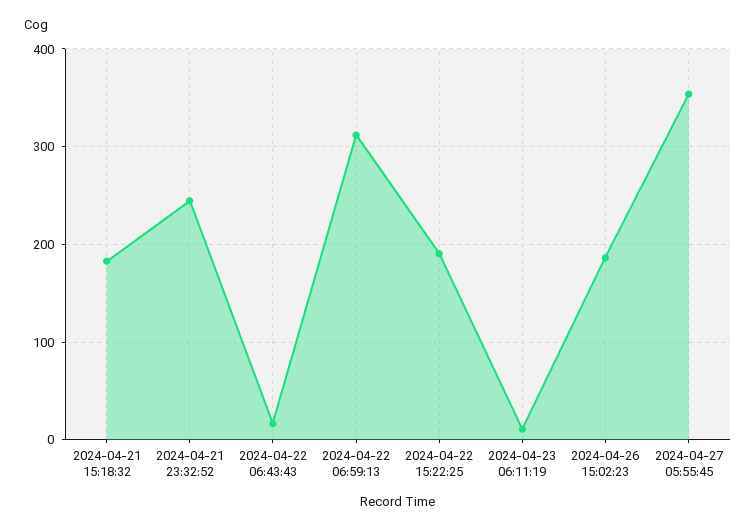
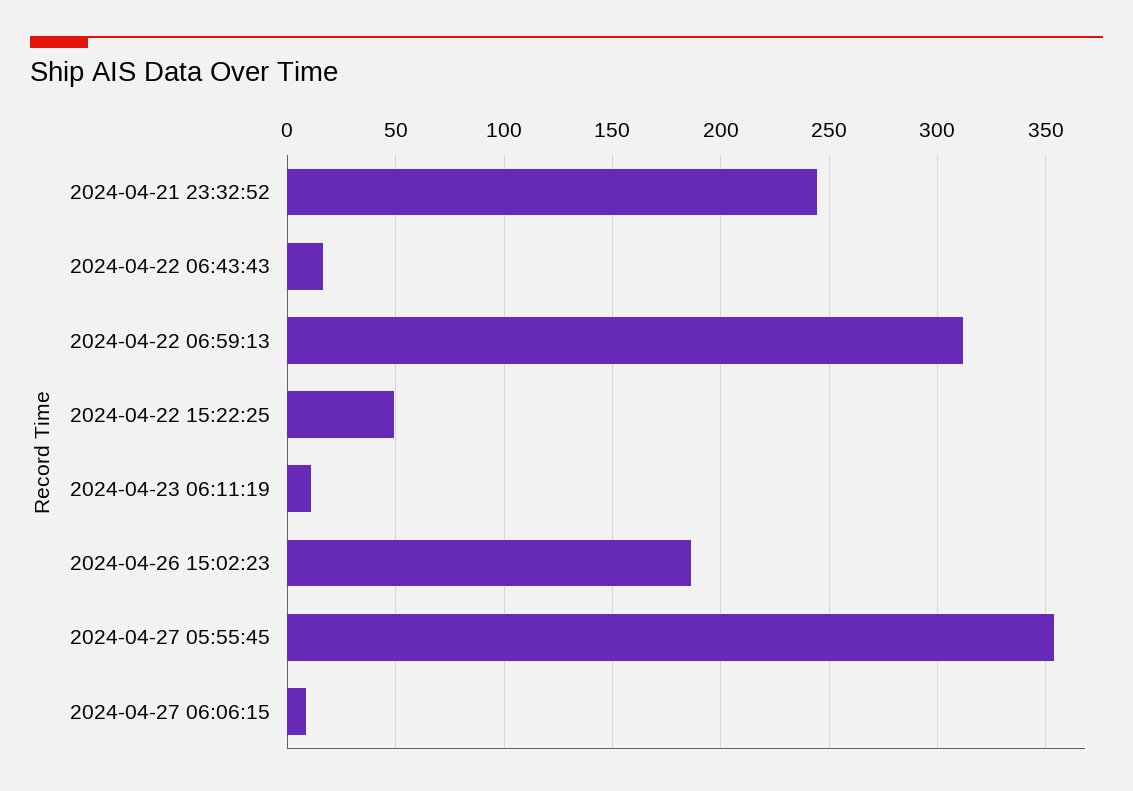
2024-04-21 15:18:32: 180 -> none
2024-04-22 15:22:25: 190 -> 50
2024-04-27 06:06:15: none -> 10

